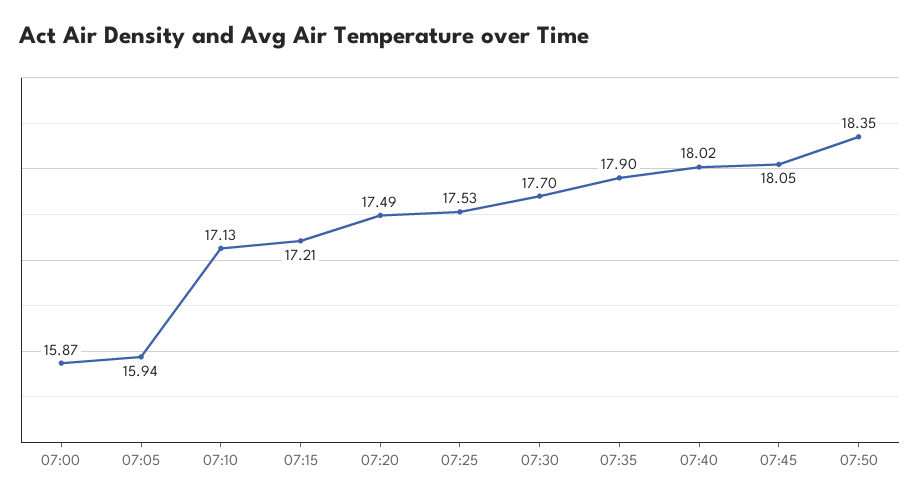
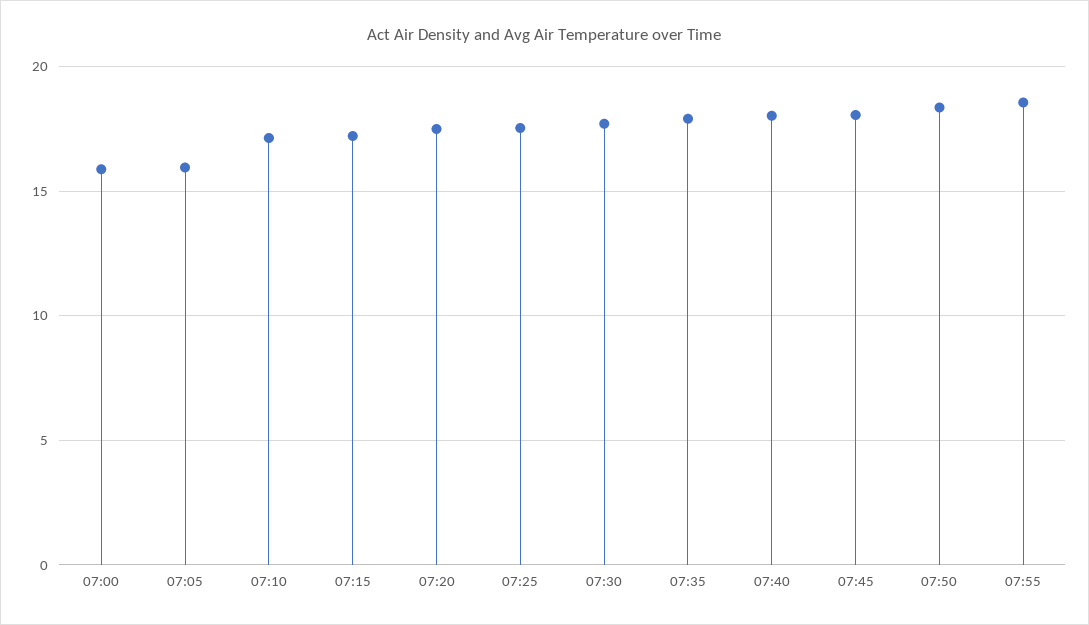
07:55: none -> 18.5

